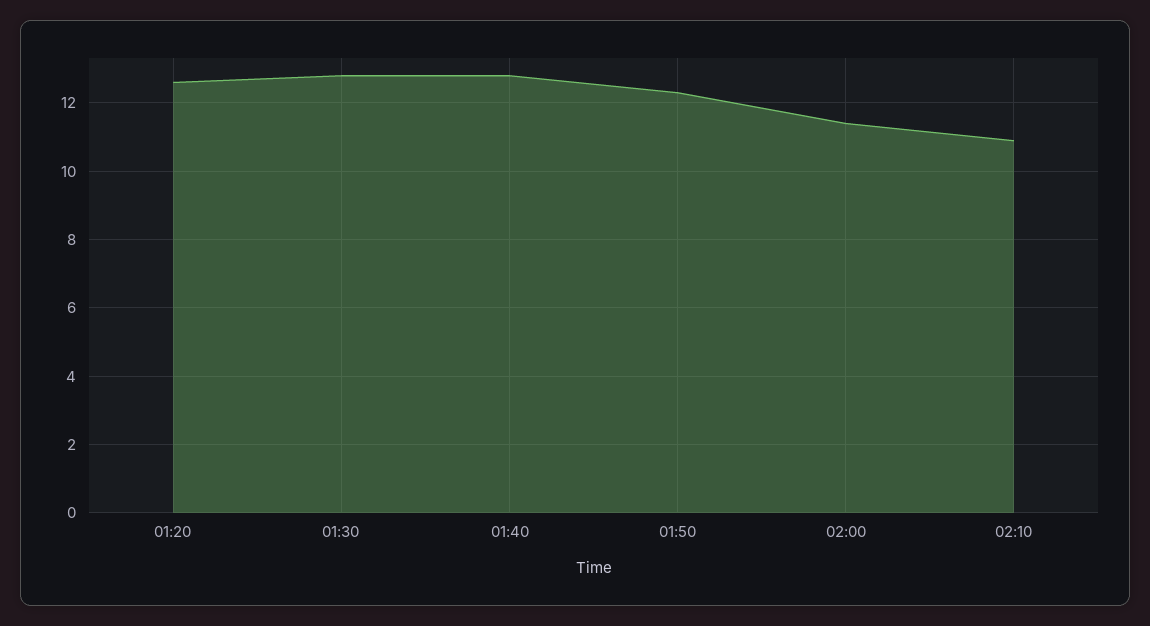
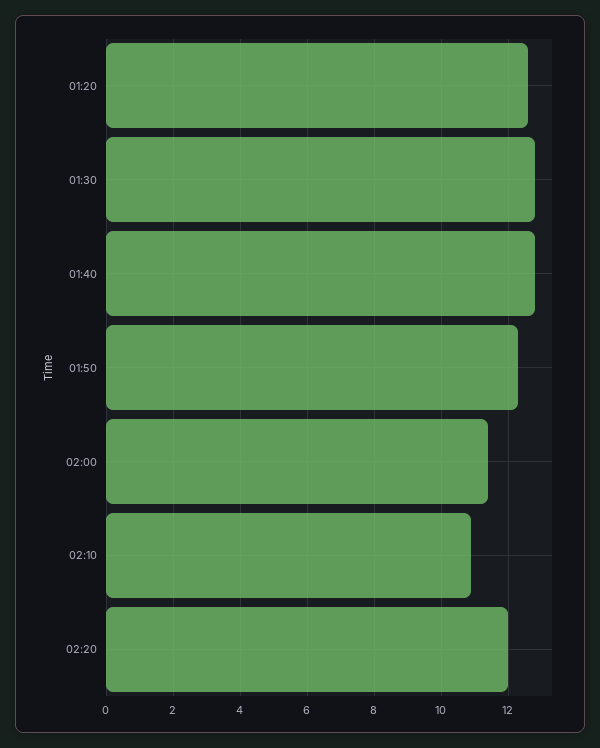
02:20: none -> 12

